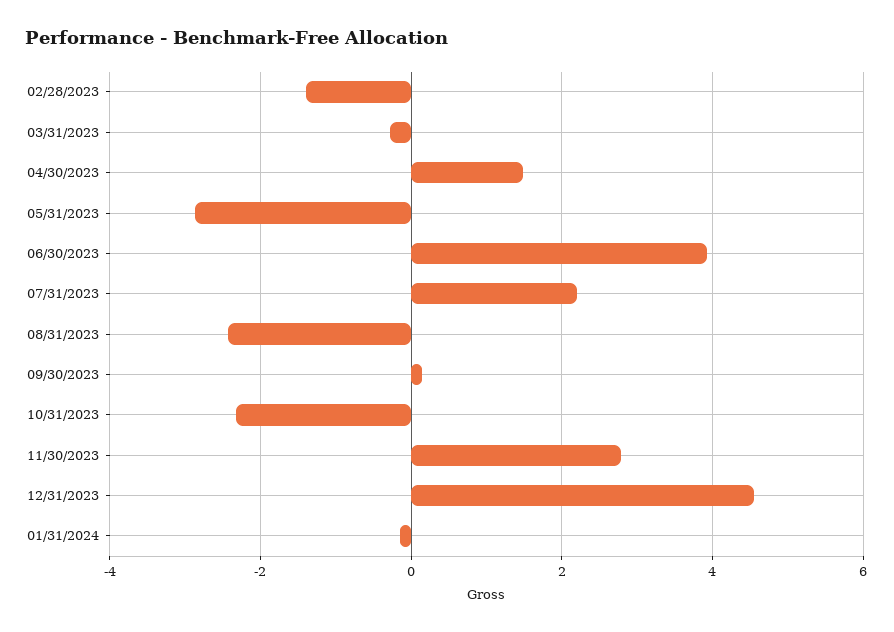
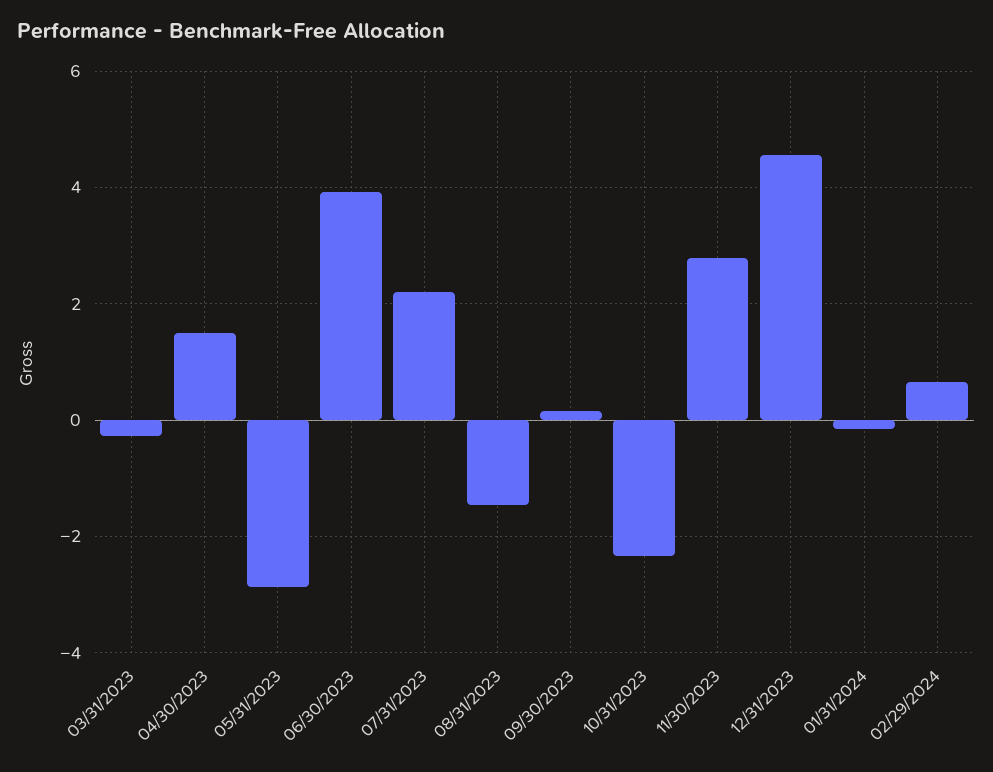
02/28/2023: -1.4 -> none
08/31/2023: -2.4 -> -1.4
02/29/2024: none -> 0.6

